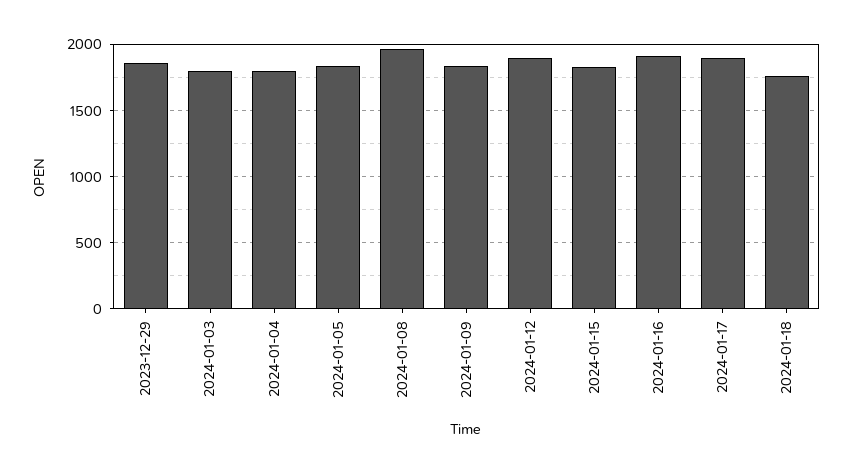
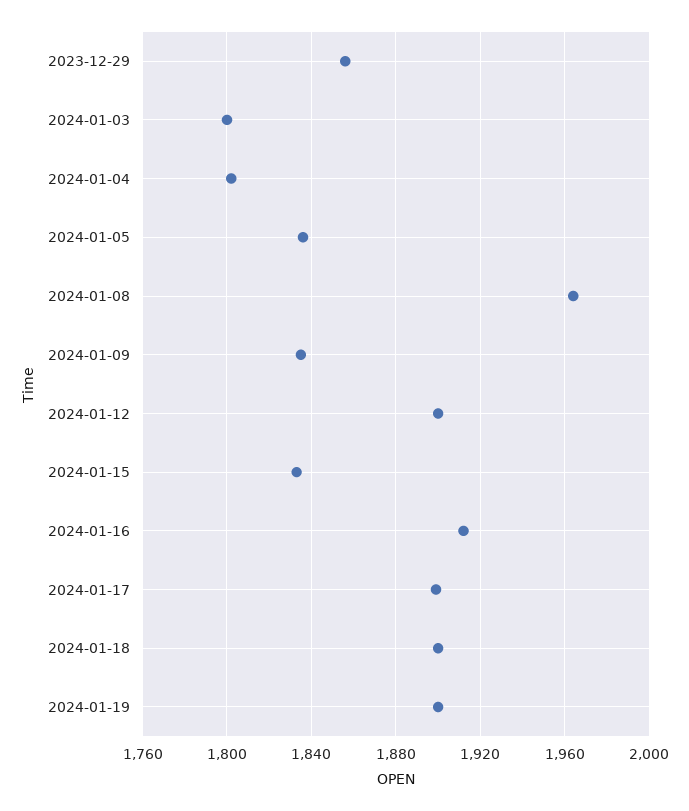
2024-01-18: 1750 -> 1900
2024-01-19: none -> 1900

